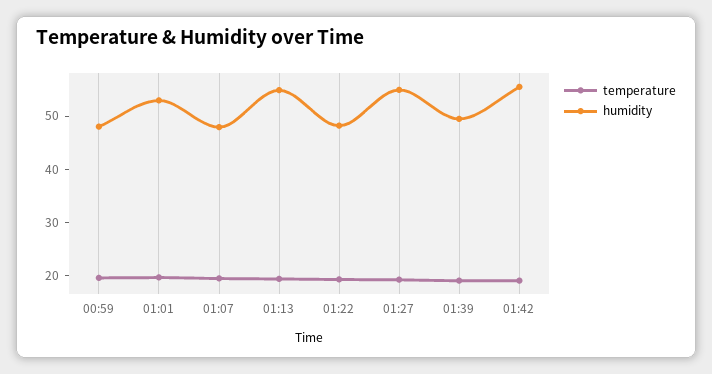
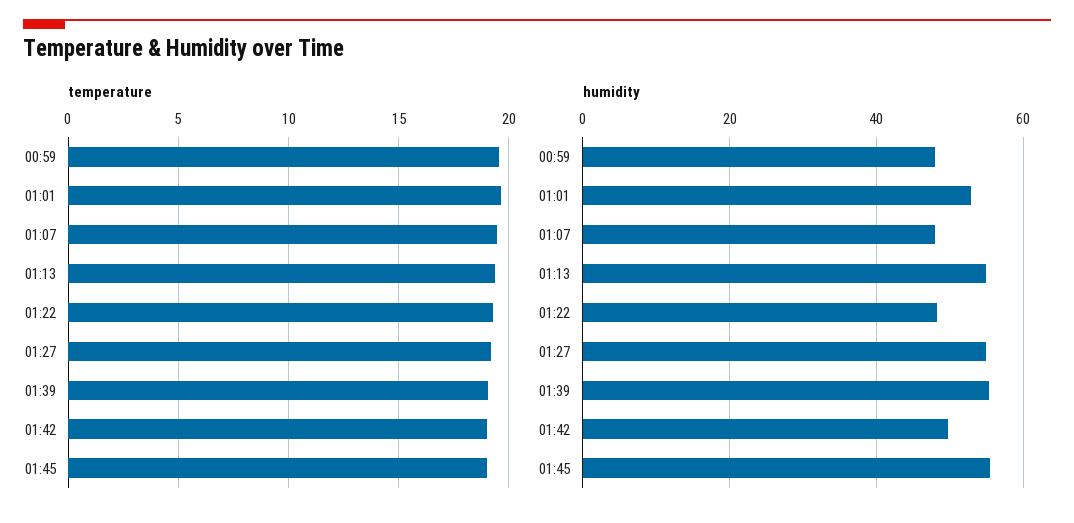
humidity, 01:39: 50 -> 56
humidity, 01:42: 56 -> 50
temperature, 01:45: none -> 19
humidity, 01:45: none -> 56

